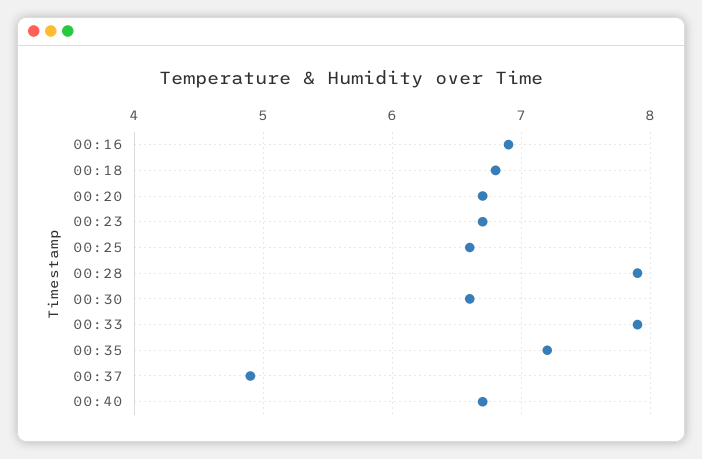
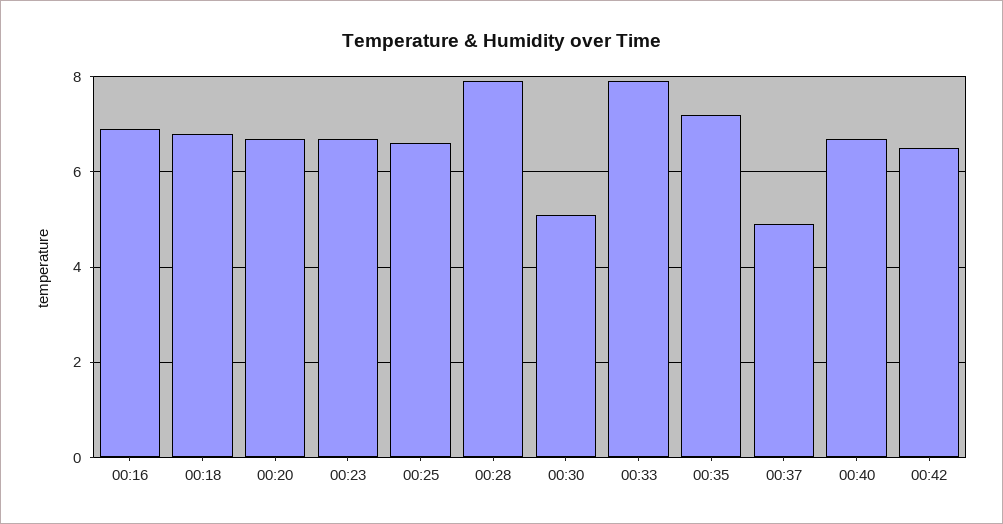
00:30: 6.6 -> 5
00:42: none -> 6.5

